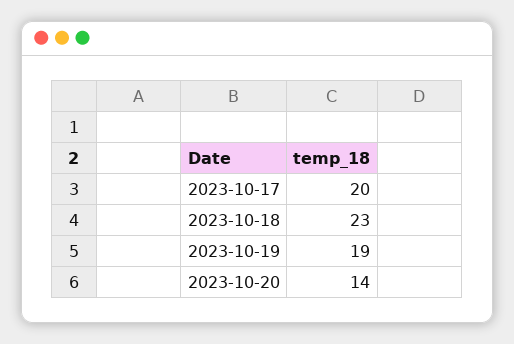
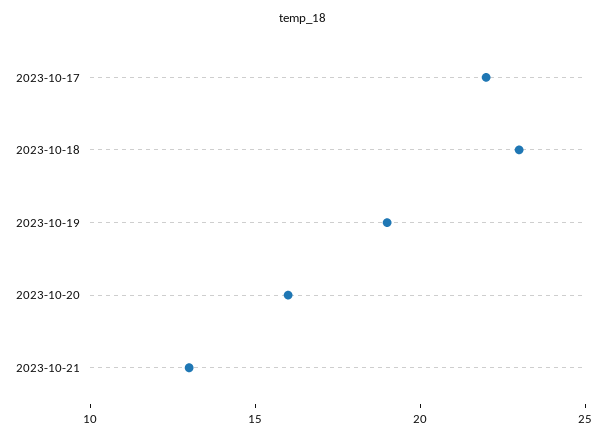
2023-10-17: 20 -> 22
2023-10-20: 14 -> 16
2023-10-21: none -> 13

